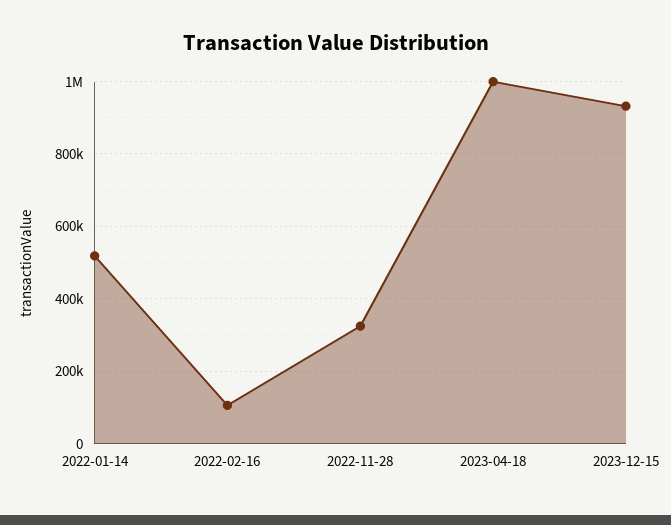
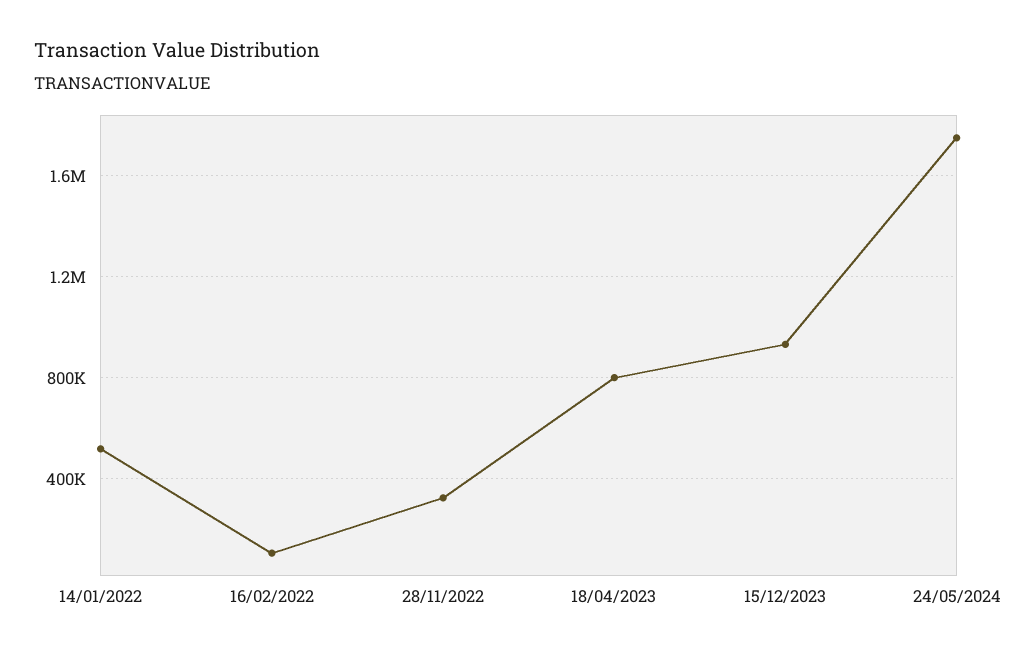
2023-04-18: 1000000 -> 800000
24/05/2024: none -> 1750000

